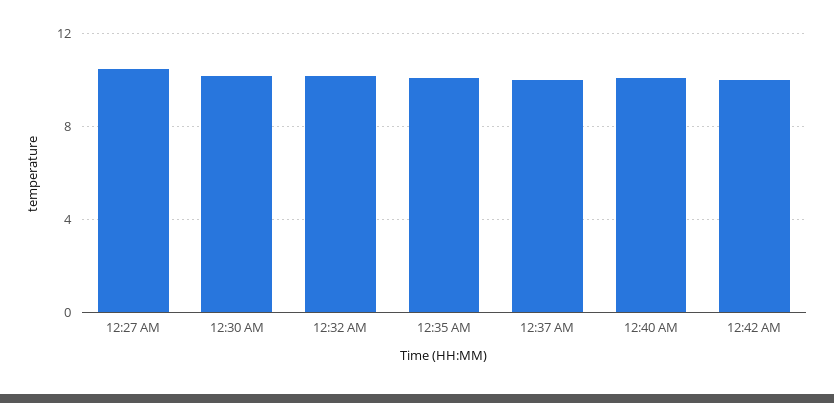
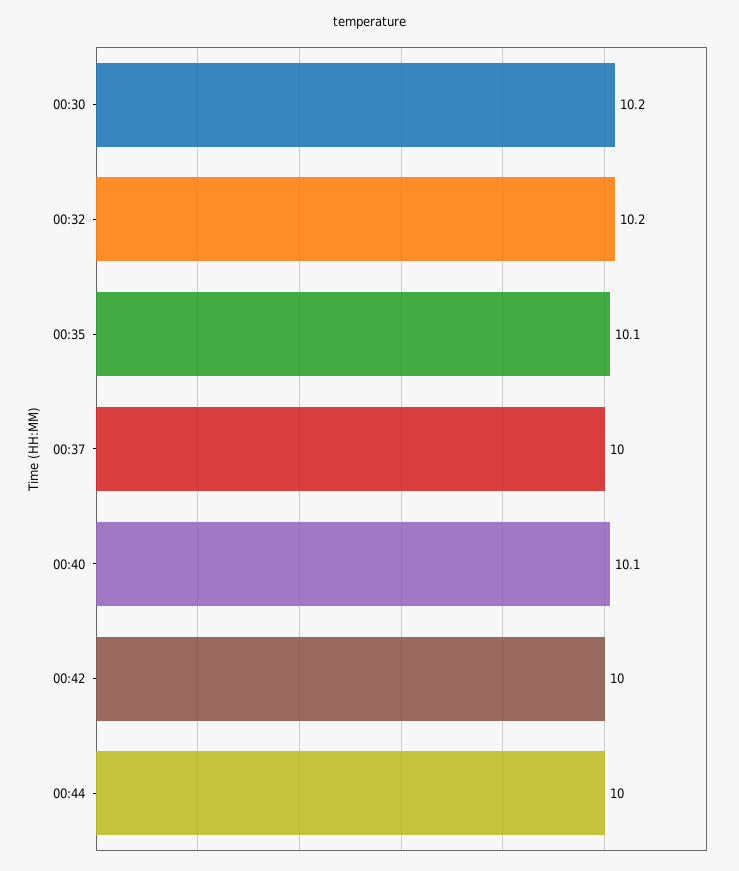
12:27 AM: 10.5 -> none
00:44: none -> 10

